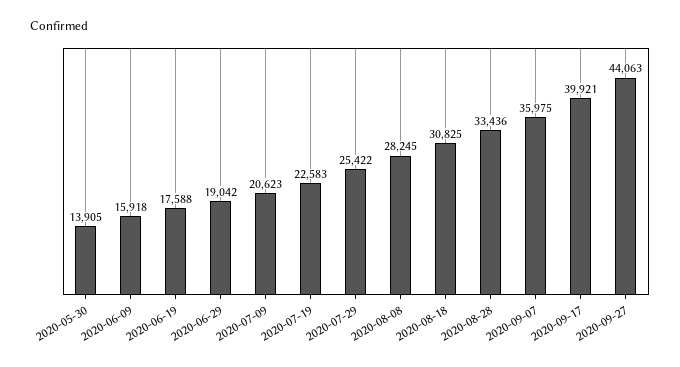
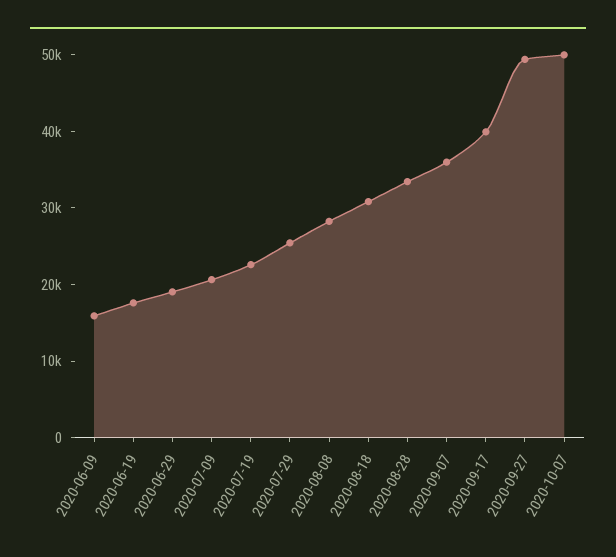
2020-05-30: 13905 -> none
2020-09-27: 44063 -> 50000
2020-10-07: none -> 50000

